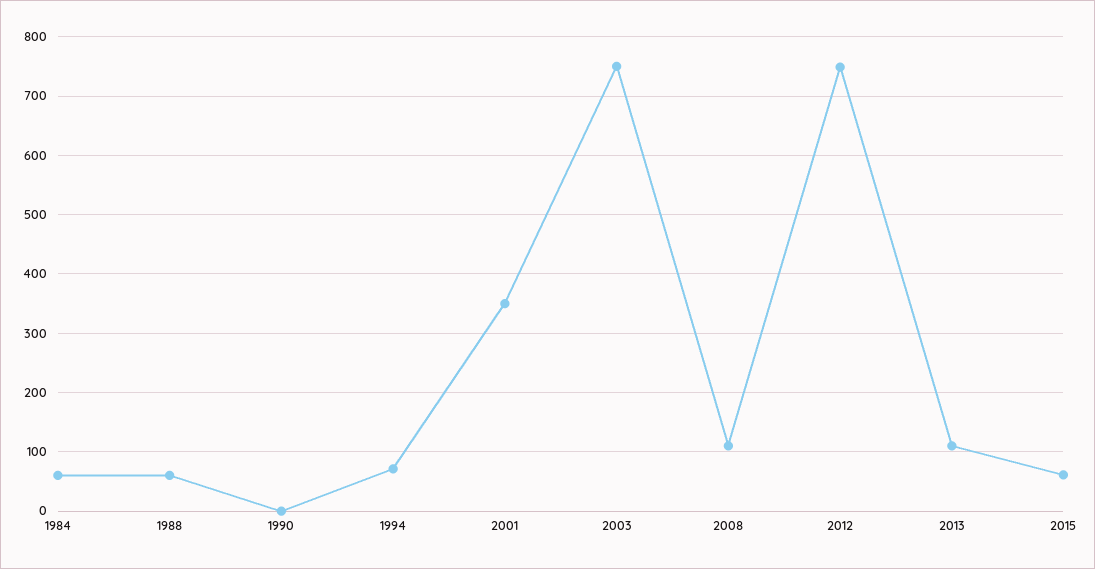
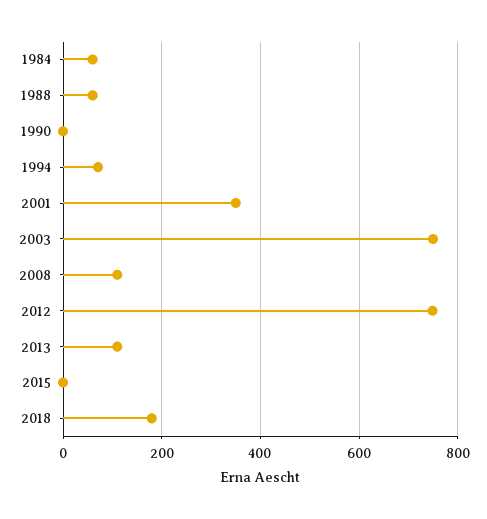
2015: 60 -> 0
2018: none -> 180

